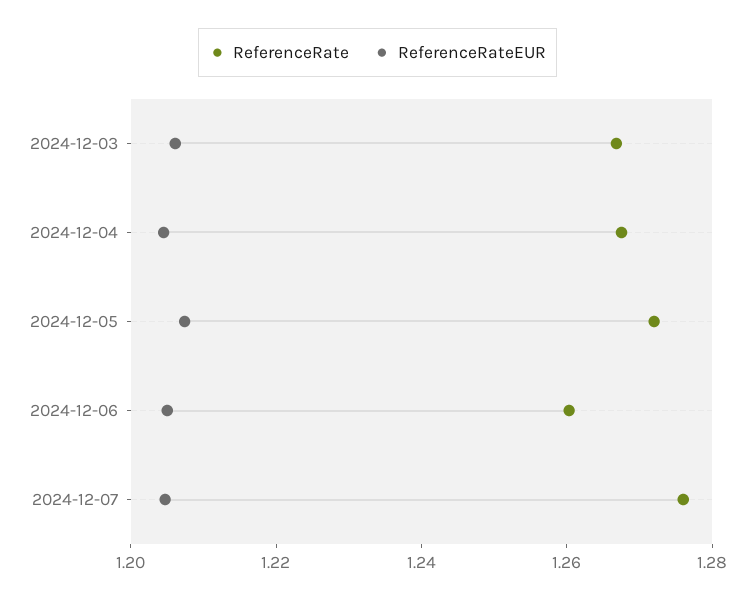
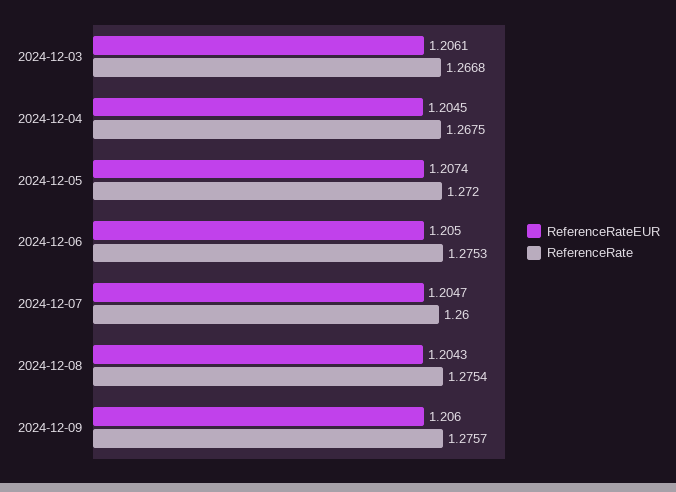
ReferenceRate, 2024-12-06: 1.26 -> 1.2753
ReferenceRate, 2024-12-07: 1.275 -> 1.26
ReferenceRateEUR, 2024-12-08: none -> 1.2043
ReferenceRate, 2024-12-08: none -> 1.2754
ReferenceRateEUR, 2024-12-09: none -> 1.206
ReferenceRate, 2024-12-09: none -> 1.2757

